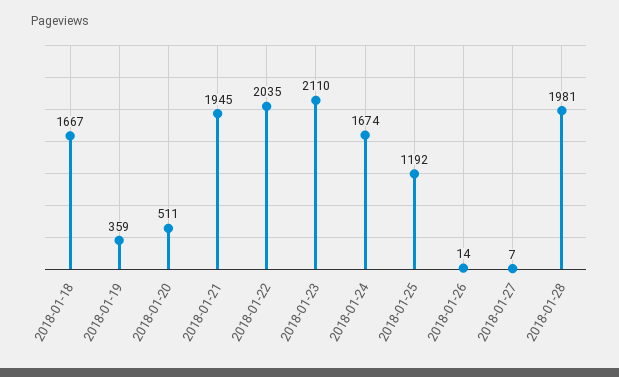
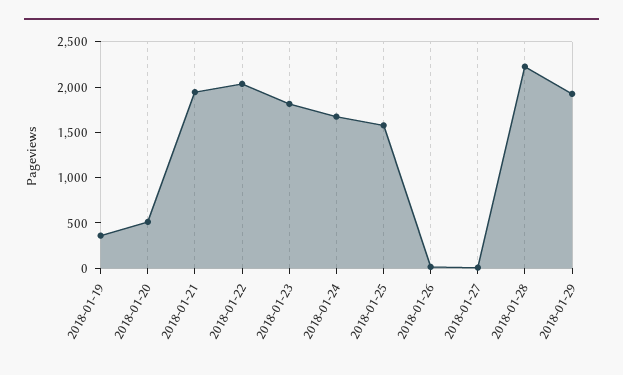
2018-01-18: 1667 -> none
2018-01-23: 2110 -> 1800
2018-01-25: 1192 -> 1600
2018-01-28: 1981 -> 2200
2018-01-29: none -> 1900

